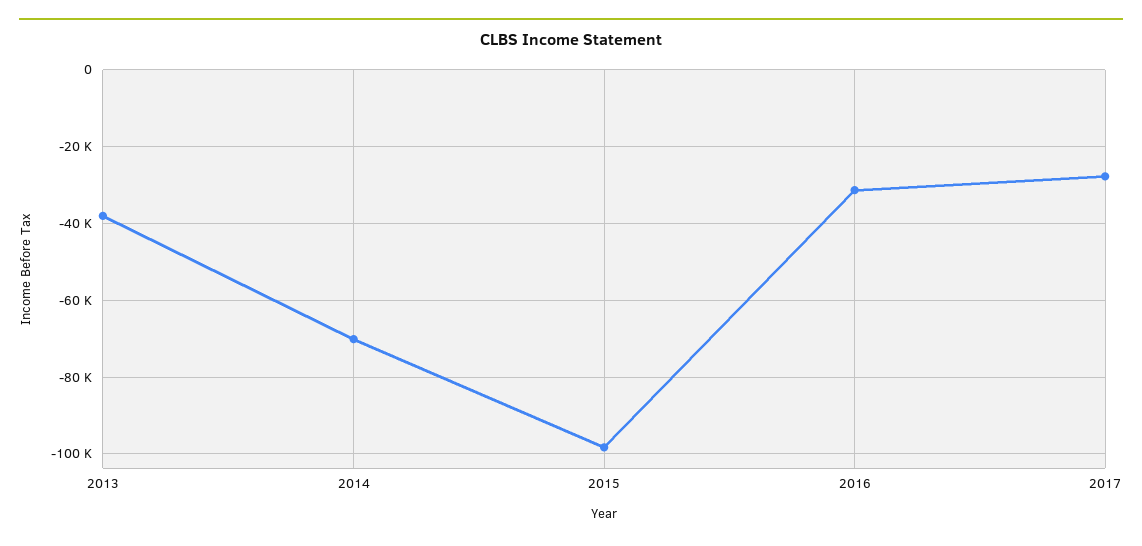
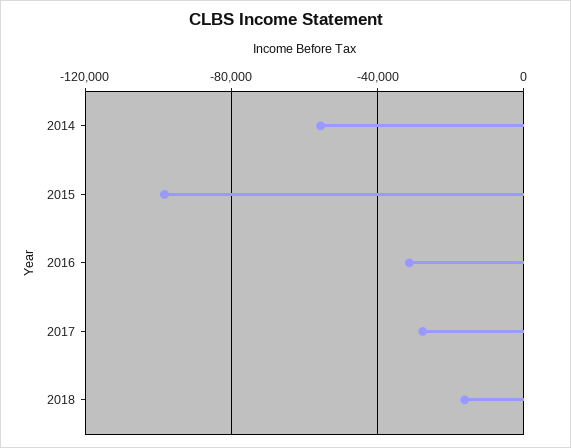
2013: -38000 -> none
2014: -70000 -> -55000
2018: none -> -15000

